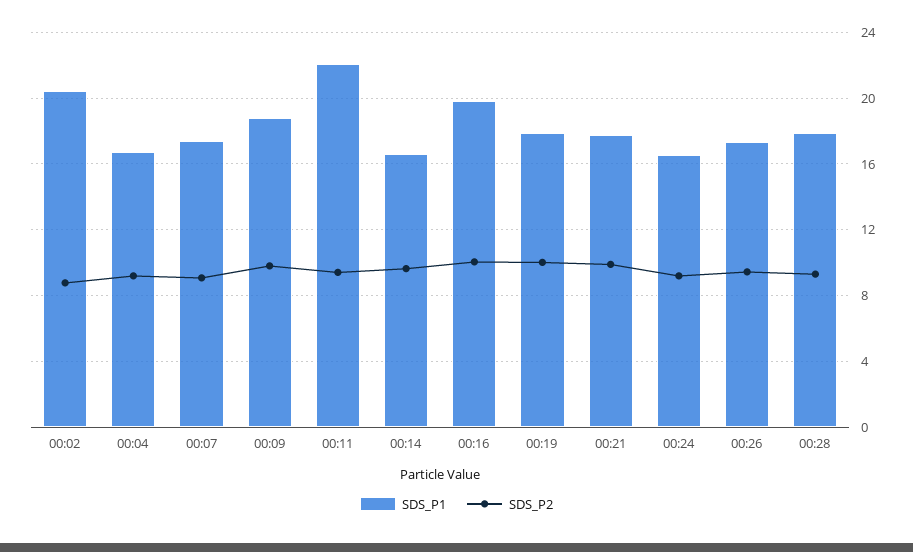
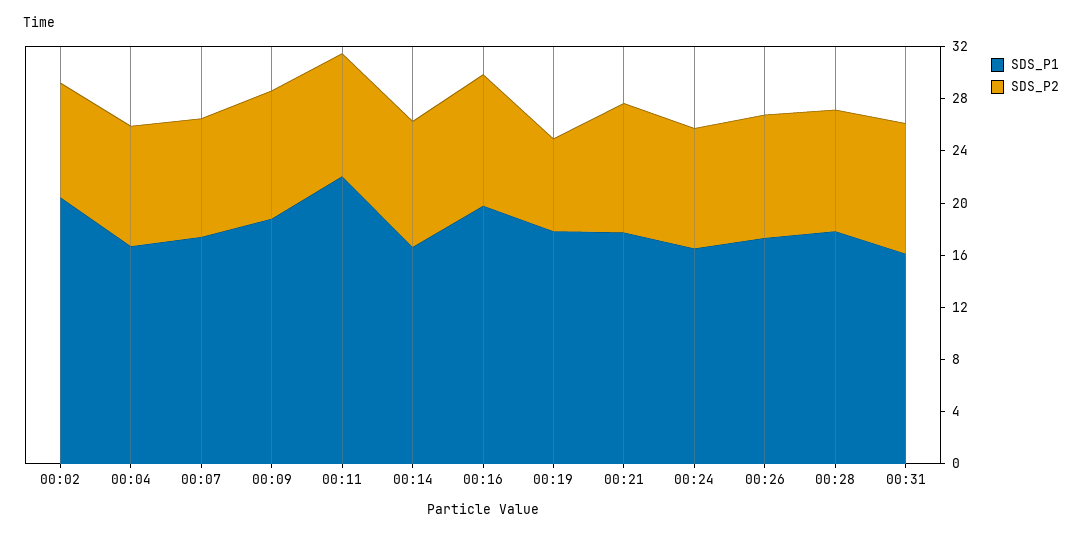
SDS_P2, 00:19: 10 -> 7
SDS_P1, 00:31: none -> 16
SDS_P2, 00:31: none -> 10

